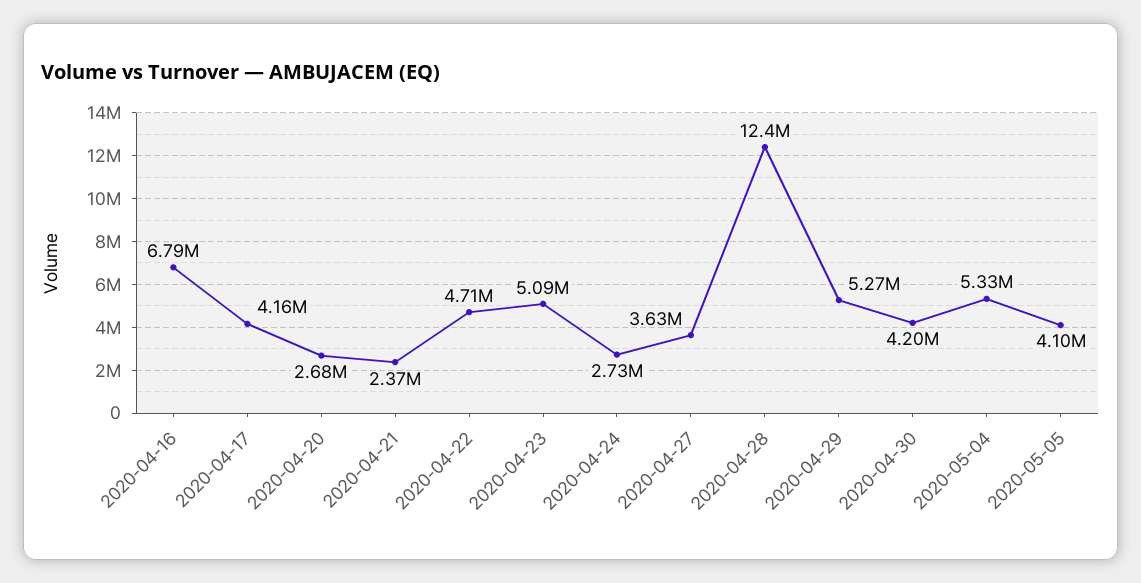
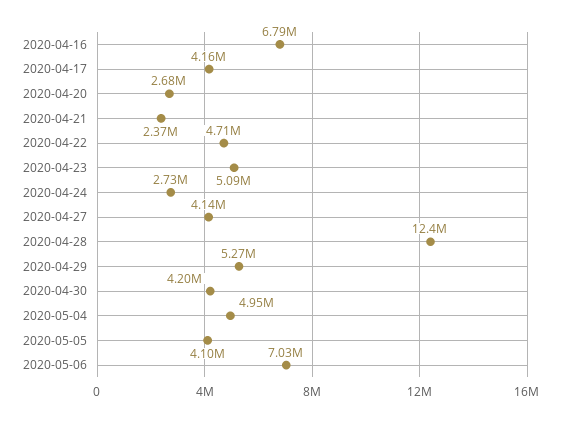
2020-04-27: 3630000 -> 4140000
2020-05-04: 5330000 -> 4950000
2020-05-06: none -> 7030000

